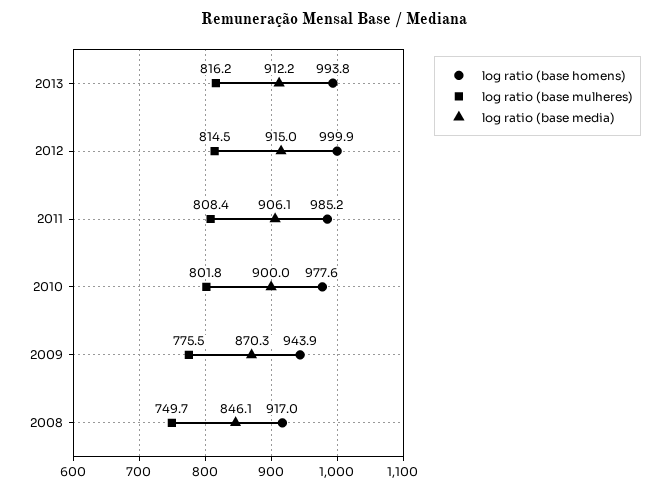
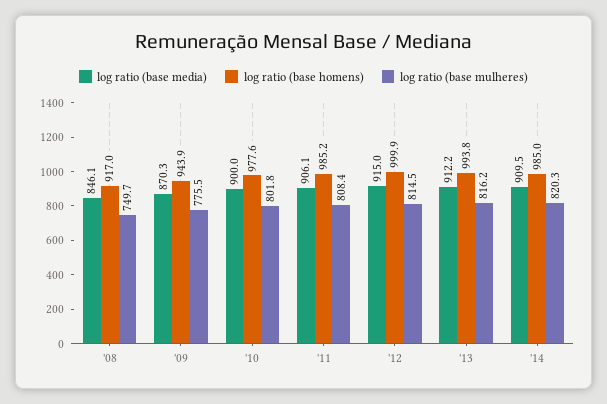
log ratio (base media), '14: none -> 909.5
log ratio (base homens), '14: none -> 985
log ratio (base mulheres), '14: none -> 820.3

